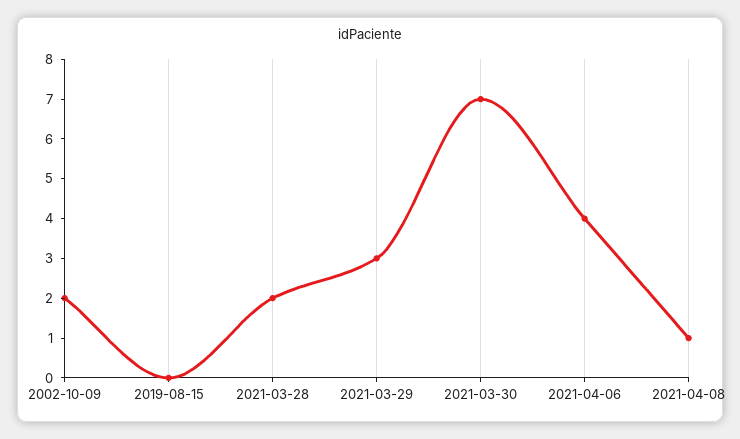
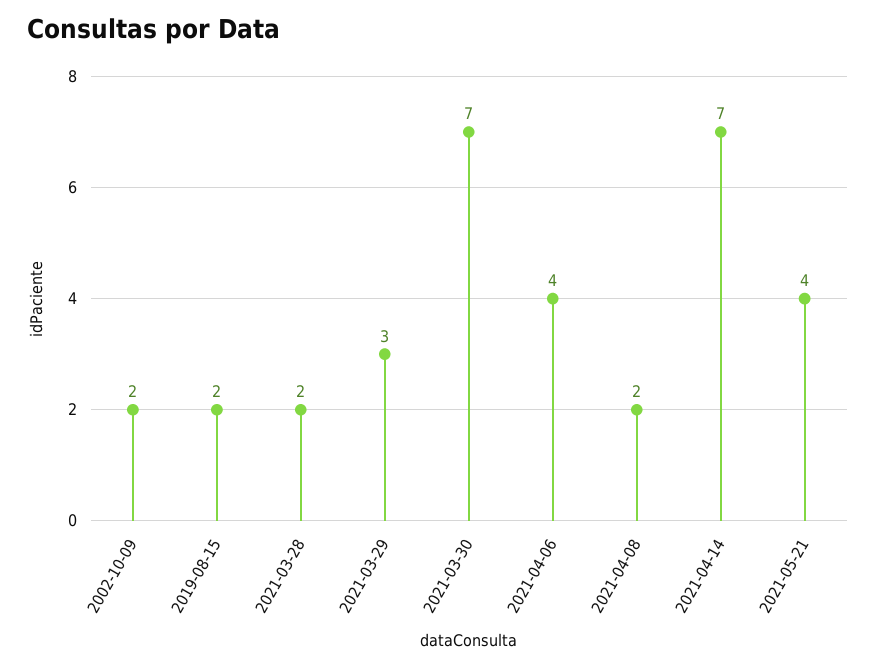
2019-08-15: 0 -> 2
2021-04-08: 1 -> 2
2021-04-14: none -> 7
2021-05-21: none -> 4

